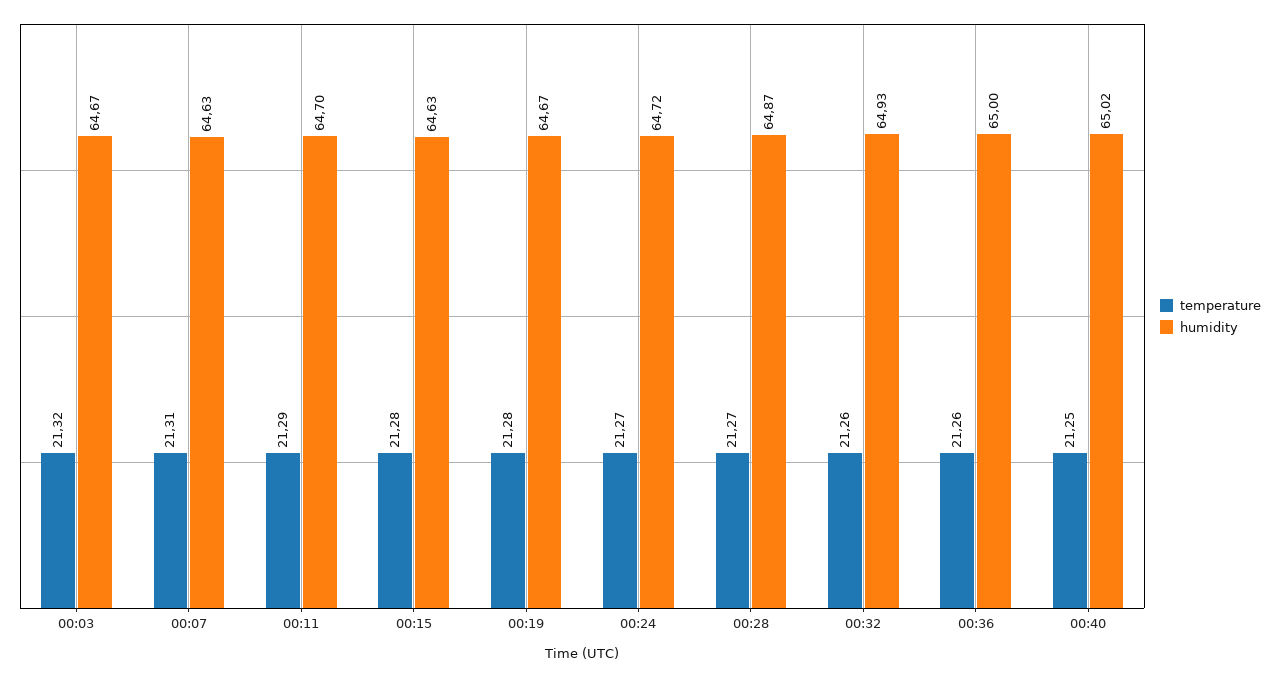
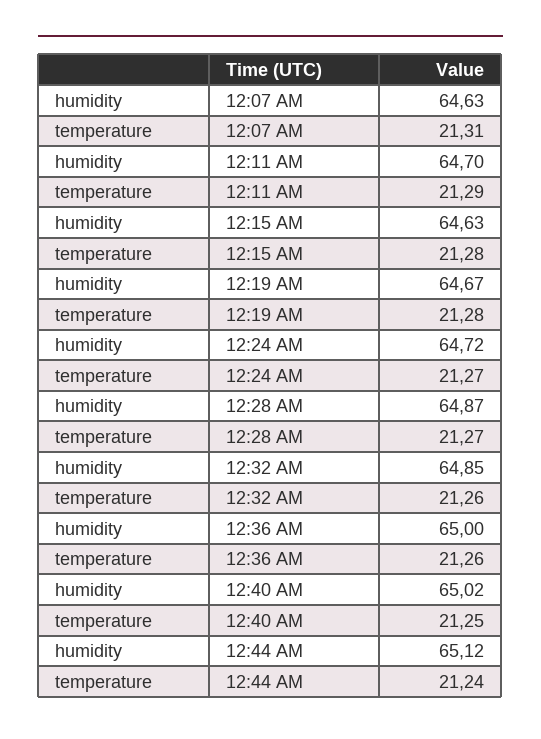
temperature, 00:03: 21.32 -> none
humidity, 00:03: 64.67 -> none
humidity, 00:32: 64.93 -> 64.85
humidity, 12:44 AM: none -> 65.12
temperature, 12:44 AM: none -> 21.24

